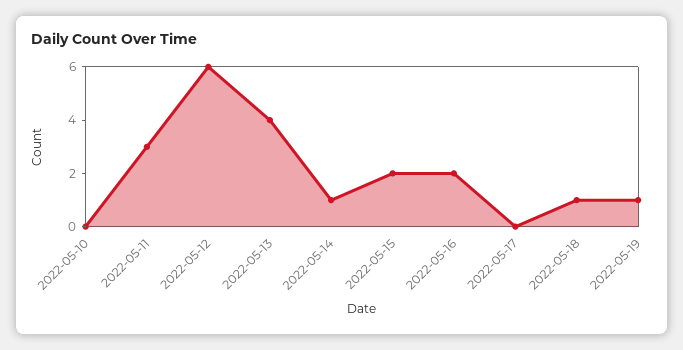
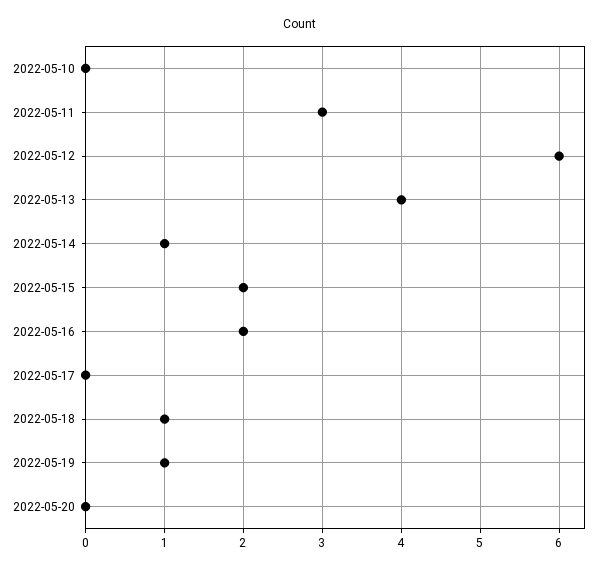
2022-05-20: none -> 0

